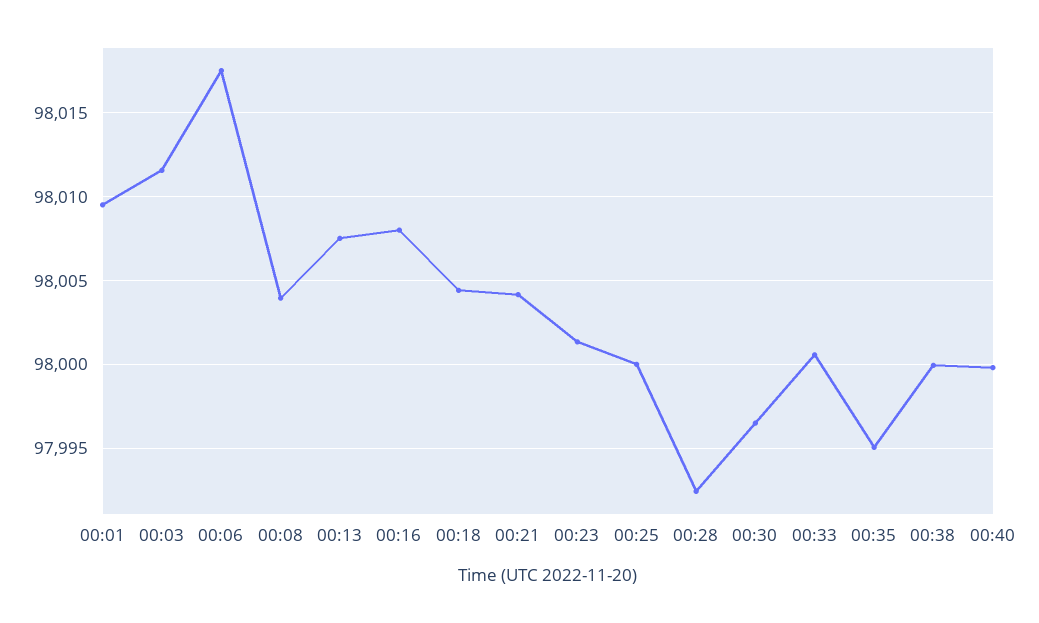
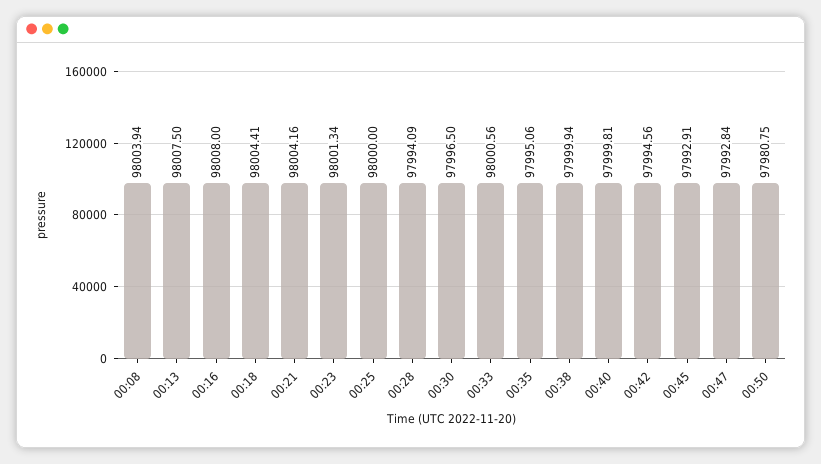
00:01: 98009.5 -> none
00:03: 98011.5 -> none
00:06: 98017.5 -> none
00:28: 97992.5 -> 97994.09
00:42: none -> 97994.56
00:45: none -> 97992.91
00:47: none -> 97992.84
00:50: none -> 97980.75

